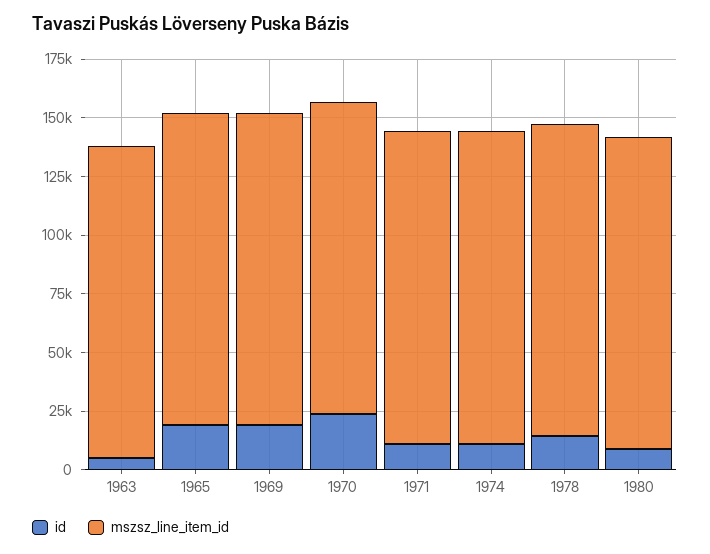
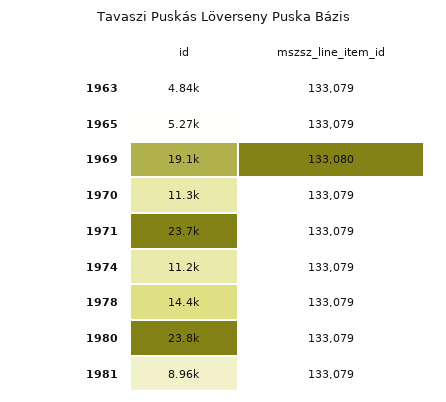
id, 1965: 20000 -> 5270
id, 1970: 25000 -> 11300
id, 1971: 10000 -> 23700
id, 1980: 10000 -> 23800
id, 1981: none -> 8960
mszsz_line_item_id, 1981: none -> 133079

